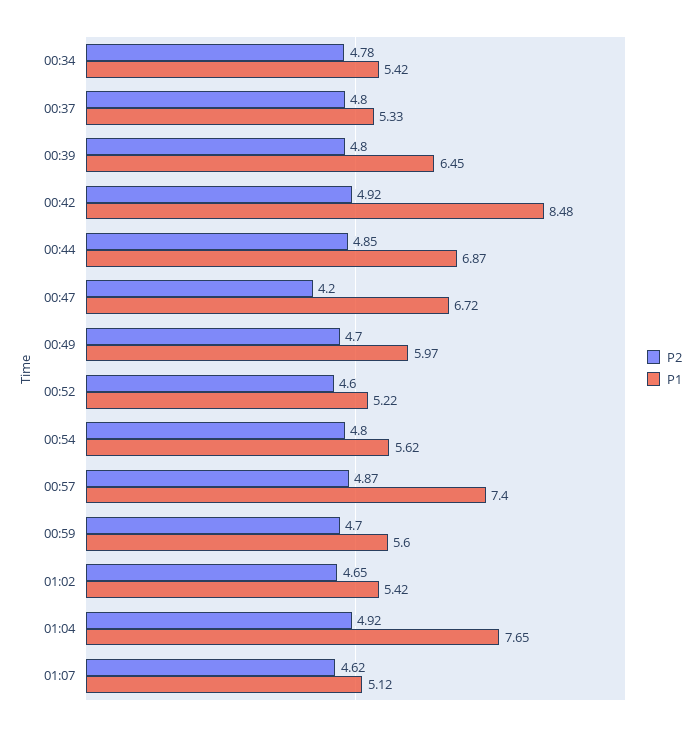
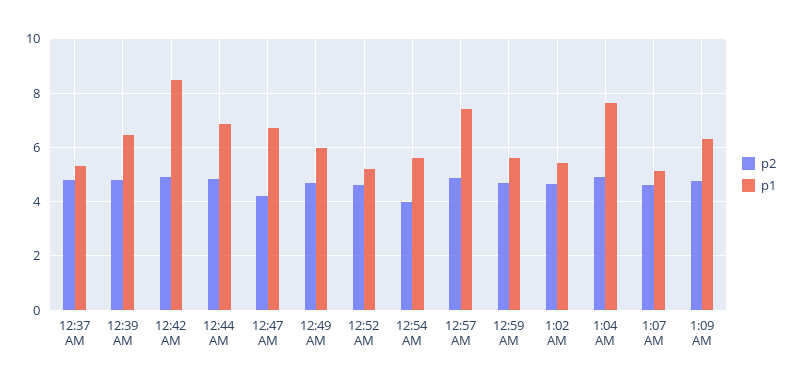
P2, 00:34: 4.78 -> none
P1, 00:34: 5.42 -> none
P2, 00:54: 4.8 -> 4
P2, 1:09 AM: none -> 4.75
P1, 1:09 AM: none -> 6.25

